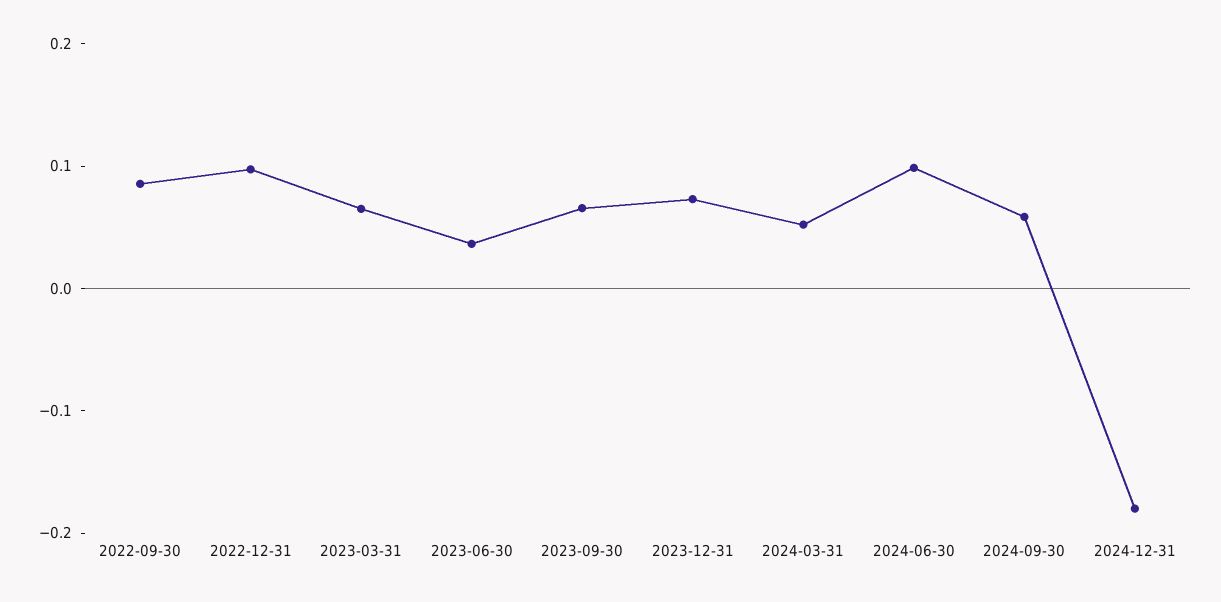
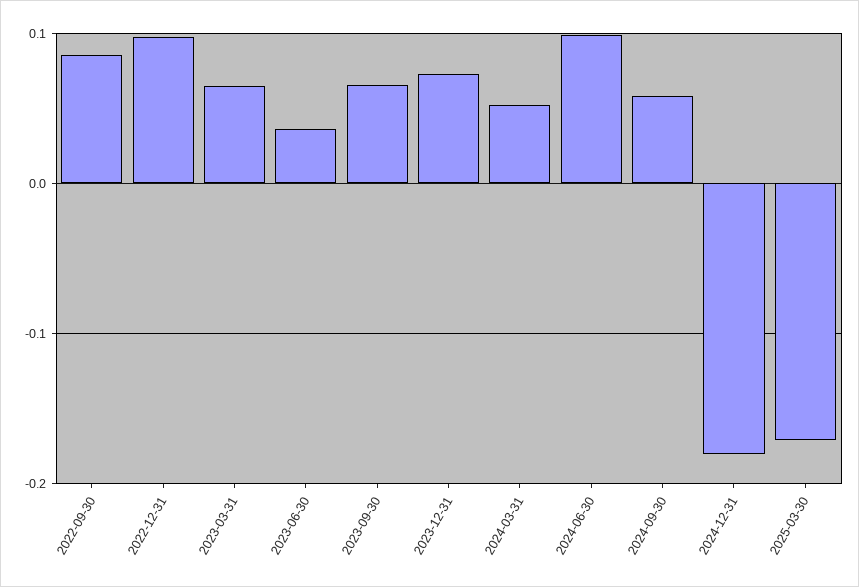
2025-03-30: none -> -0.17

